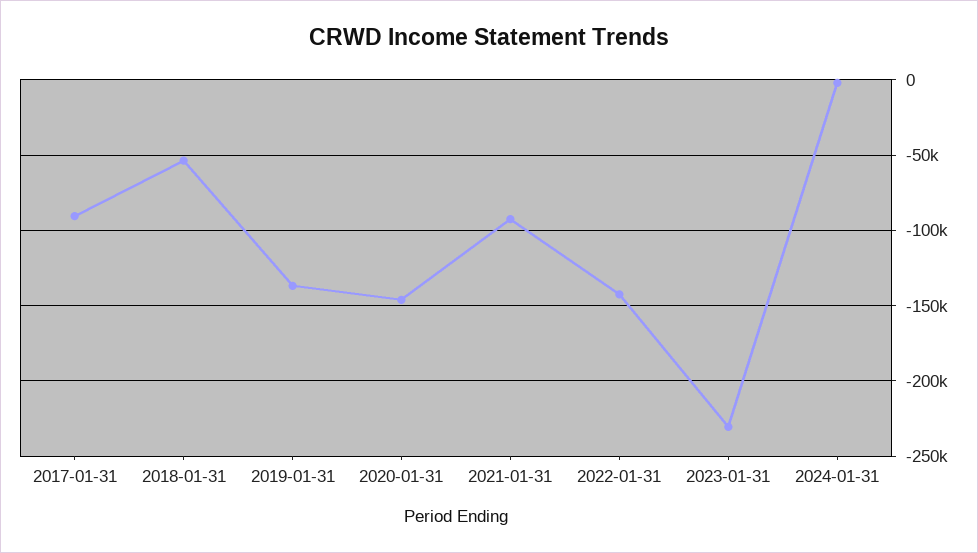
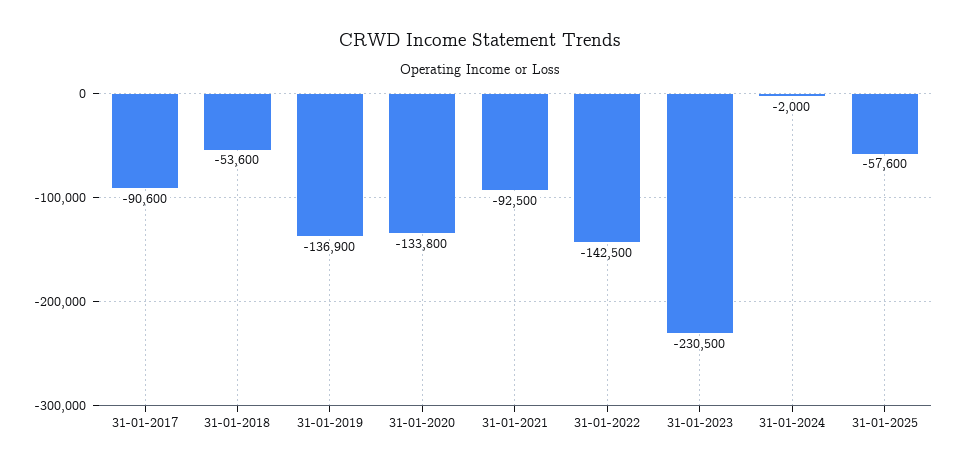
2020-01-31: -145000 -> -133800
31-01-2025: none -> -57600

